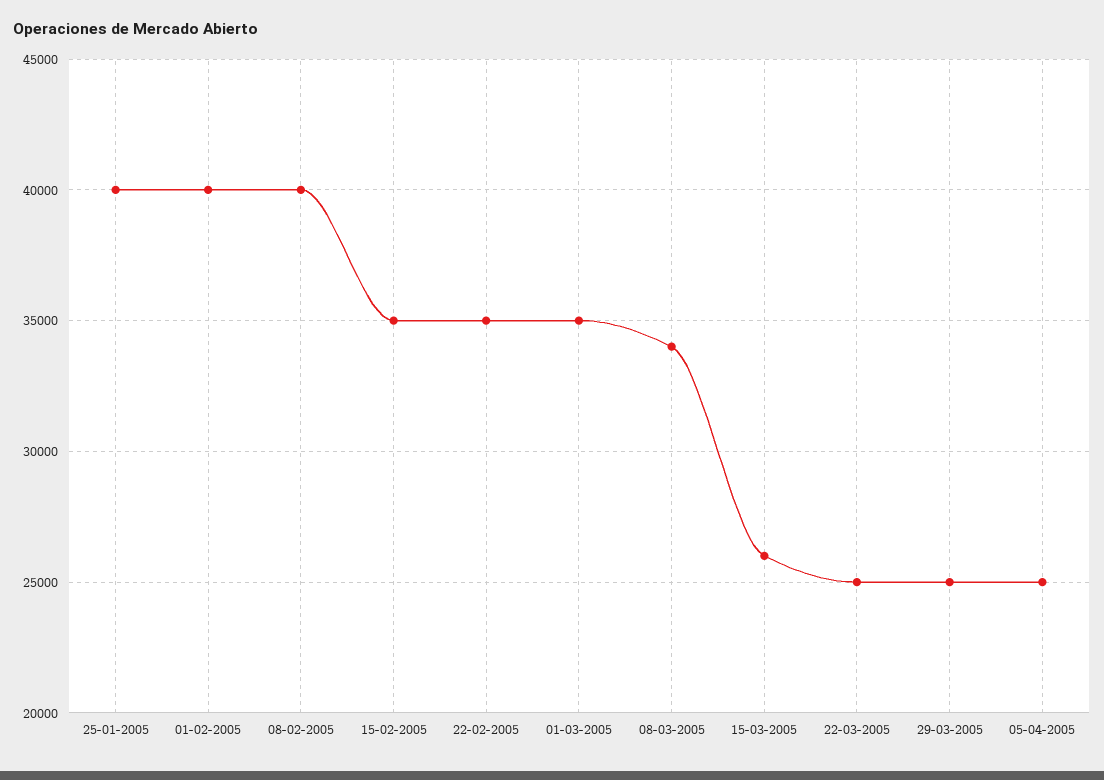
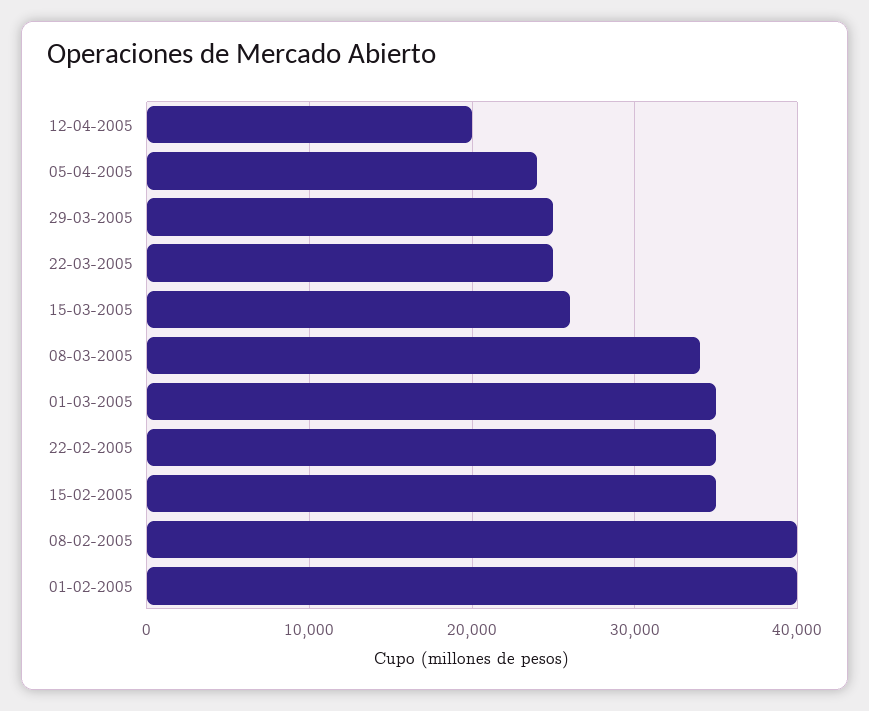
25-01-2005: 40000 -> none
05-04-2005: 25000 -> 24000
12-04-2005: none -> 20000

